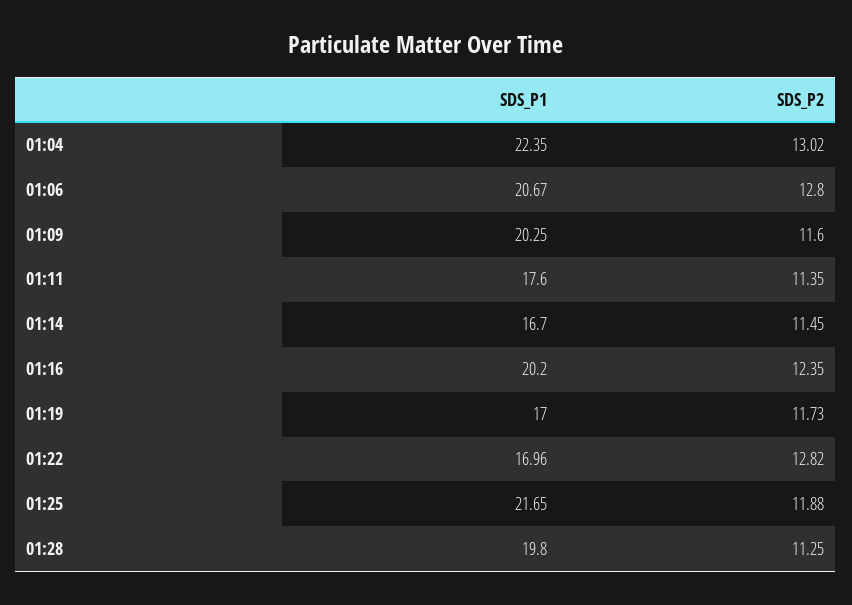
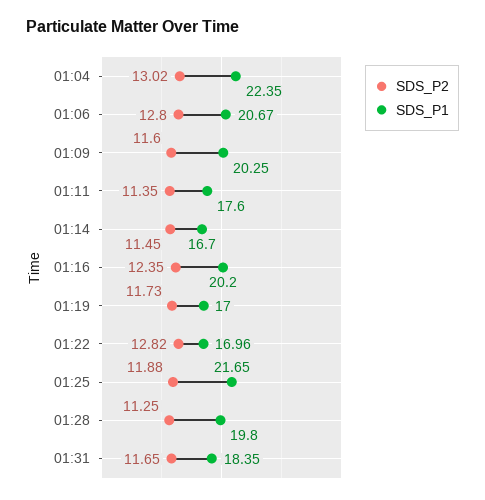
SDS_P2, 01:31: none -> 11.65
SDS_P1, 01:31: none -> 18.35

